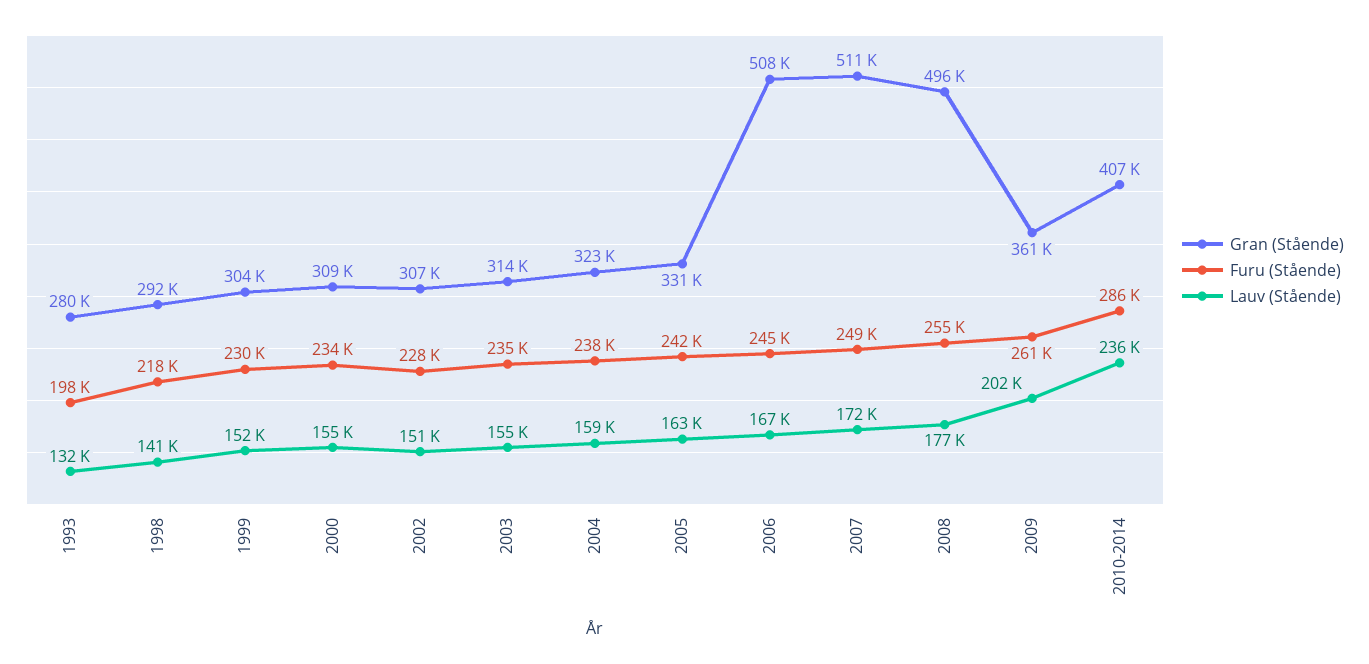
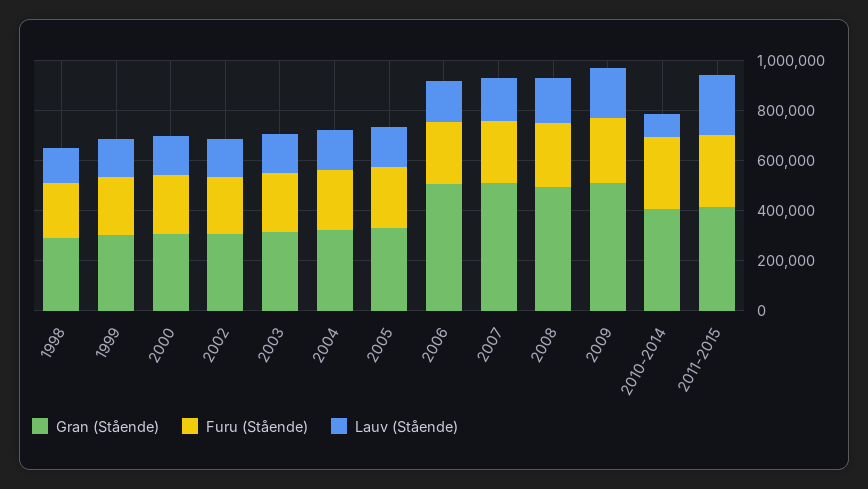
Gran (Stående), 1993: 280000 -> none
Furu (Stående), 1993: 198000 -> none
Lauv (Stående), 1993: 132000 -> none
Gran (Stående), 2009: 361000 -> 500000
Lauv (Stående), 2010-2014: 236000 -> 100000
Gran (Stående), 2011-2015: none -> 400000
Furu (Stående), 2011-2015: none -> 300000
Lauv (Stående), 2011-2015: none -> 250000

